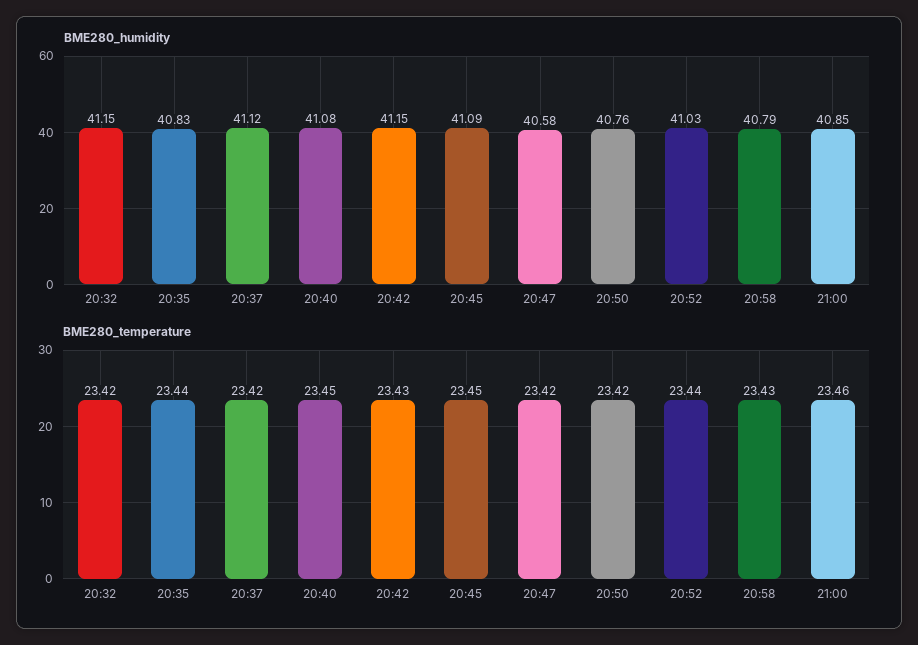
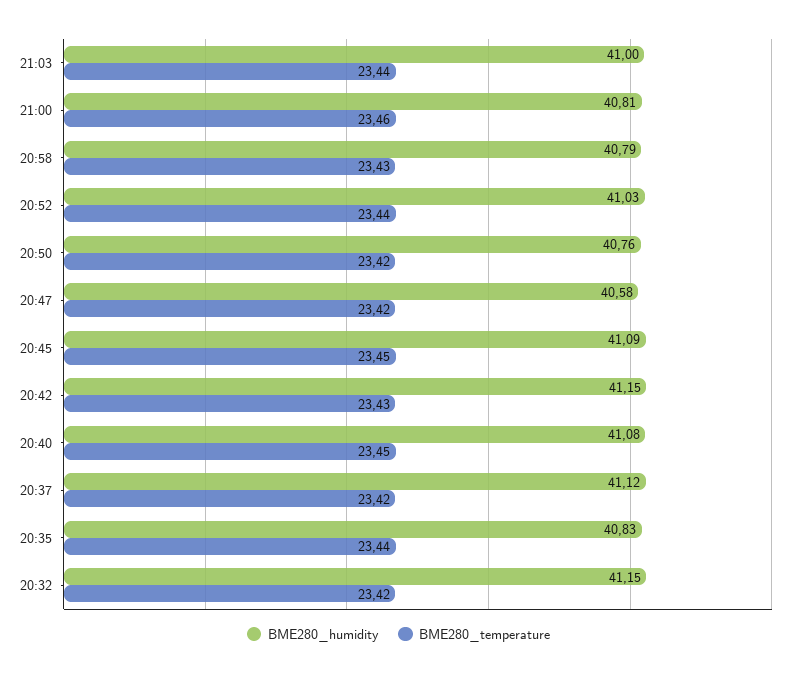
BME280_humidity, 21:00: 40.85 -> 40.81
BME280_humidity, 21:03: none -> 41
BME280_temperature, 21:03: none -> 23.44

